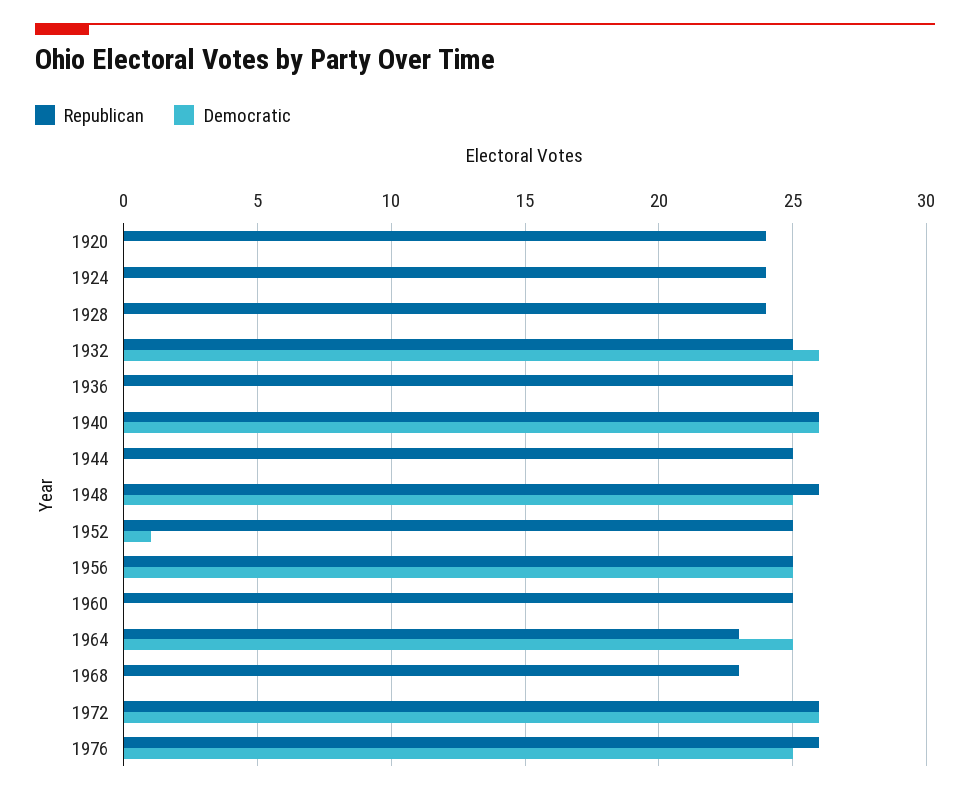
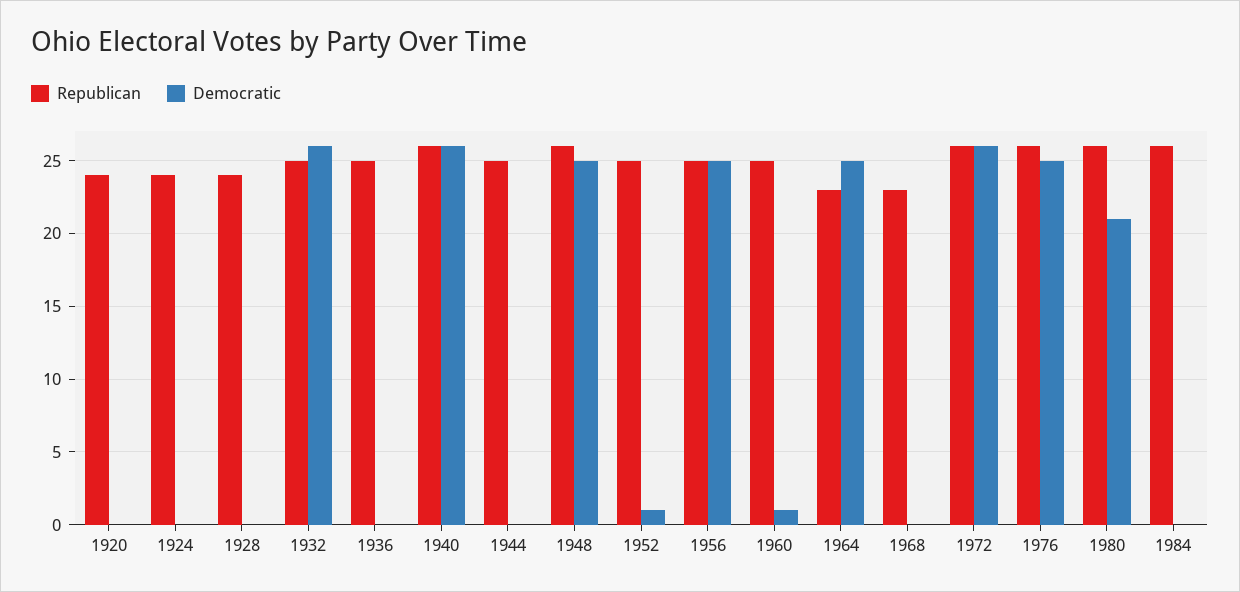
Democratic, 1960: 0 -> 1
Republican, 1980: none -> 26
Democratic, 1980: none -> 21
Republican, 1984: none -> 26
Democratic, 1984: none -> 0

